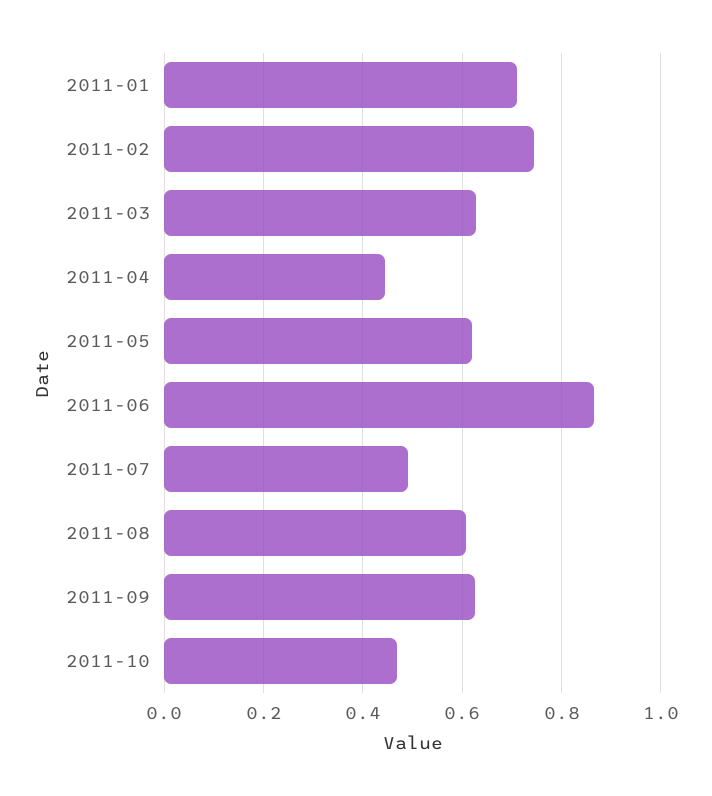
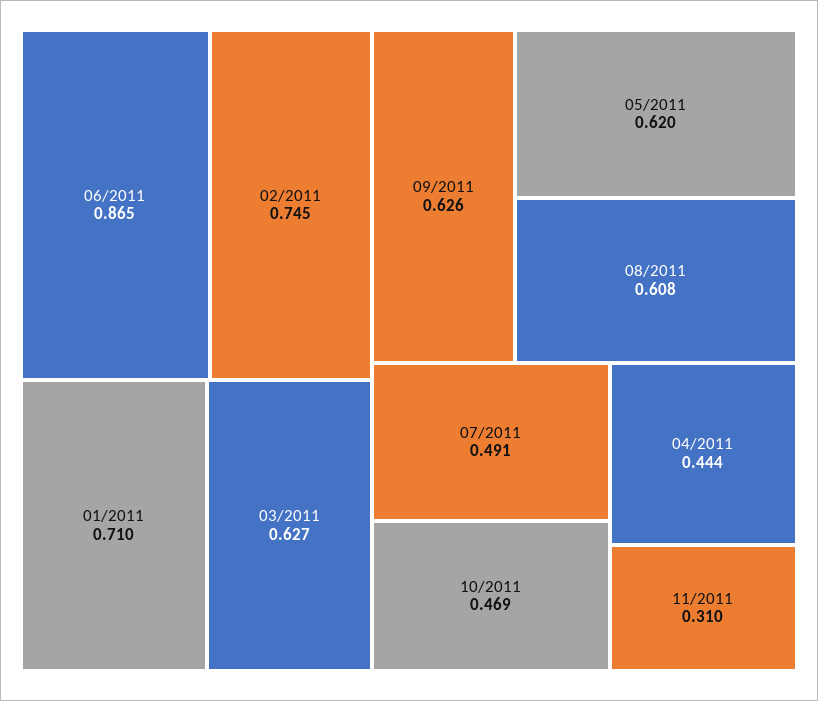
11/2011: none -> 0.31

